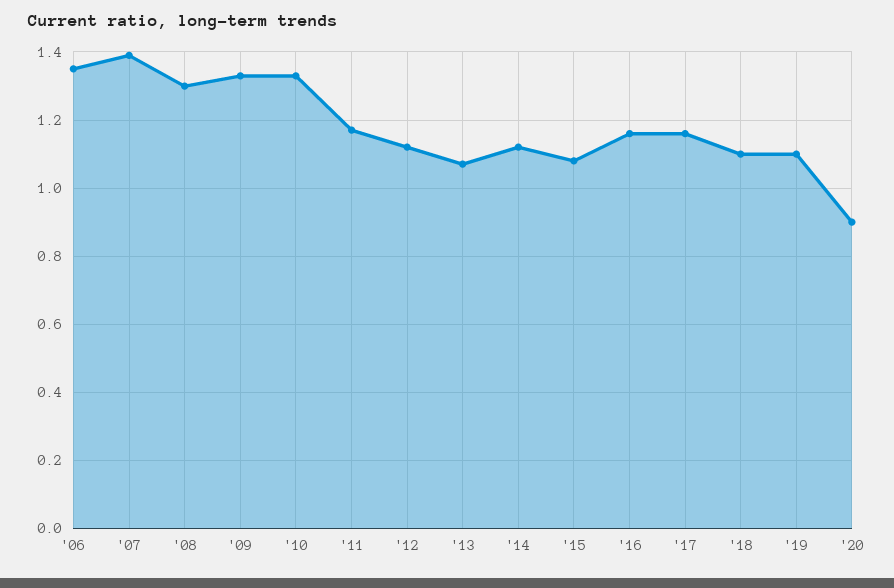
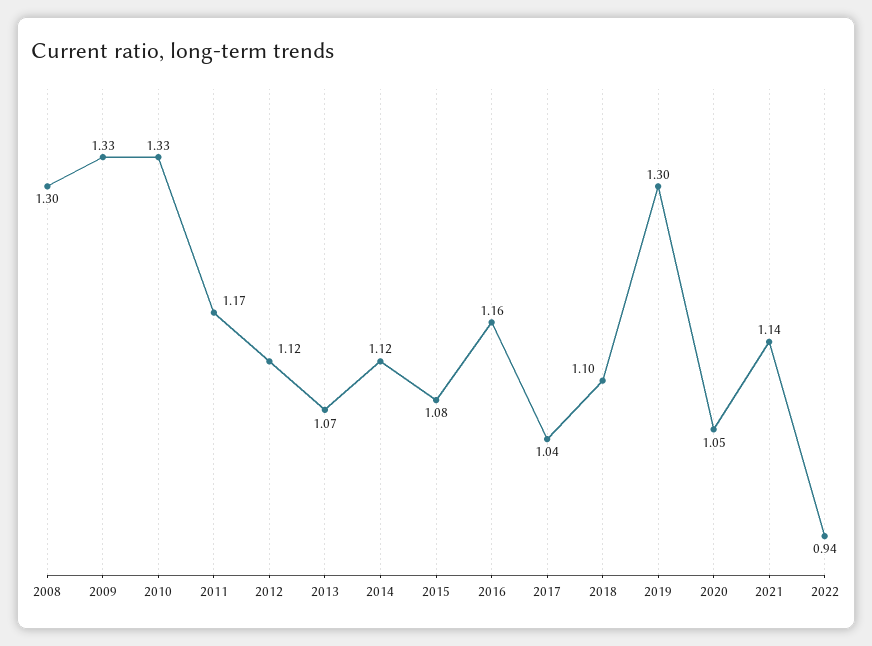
'06: 1.35 -> none
'07: 1.4 -> none
'17: 1.15 -> 1.04
'19: 1.1 -> 1.3
'20: 0.9 -> 1.05
2021: none -> 1.14
2022: none -> 0.94

